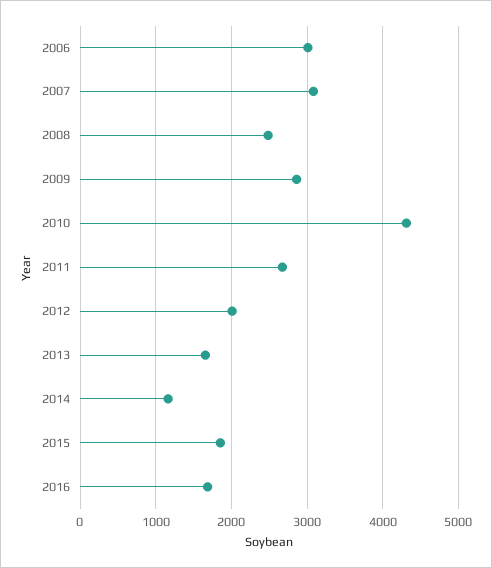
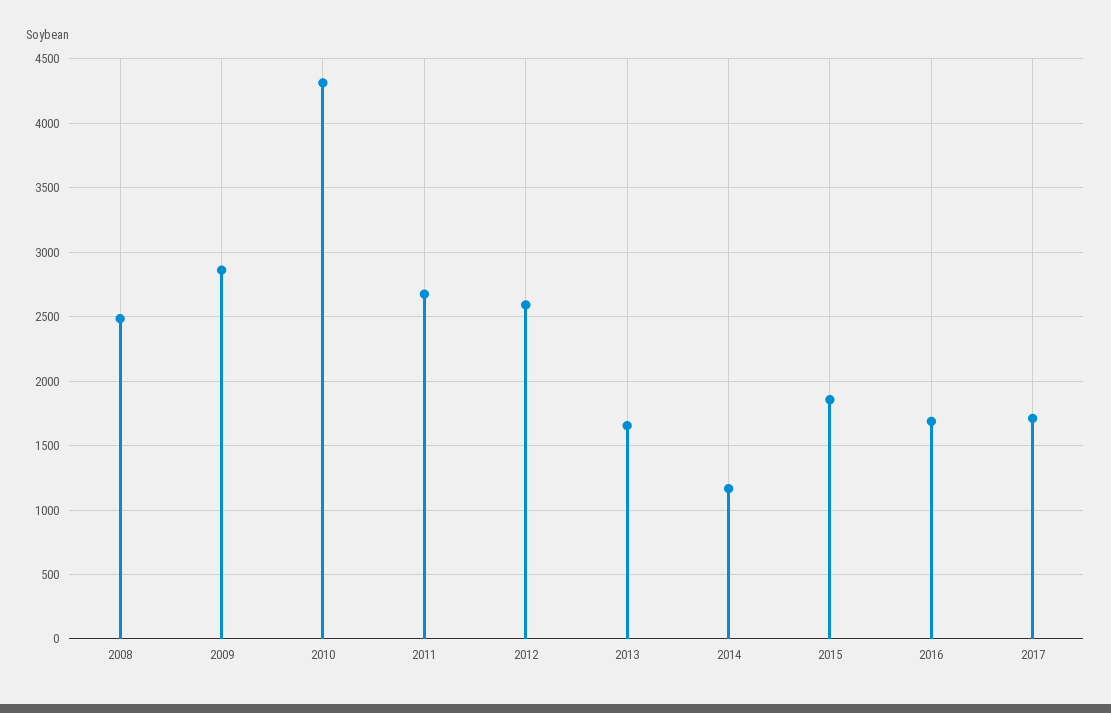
2006: 3000 -> none
2007: 3100 -> none
2012: 2000 -> 2600
2017: none -> 1700

